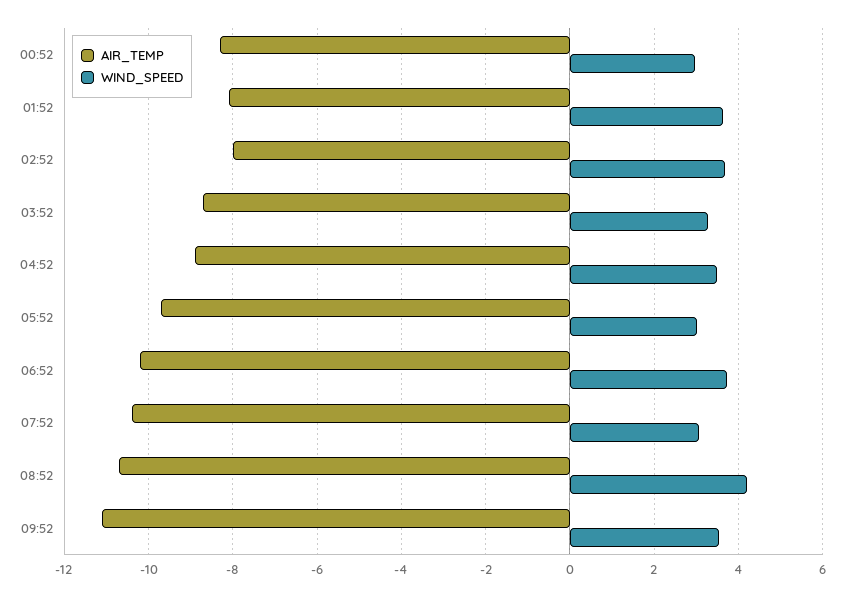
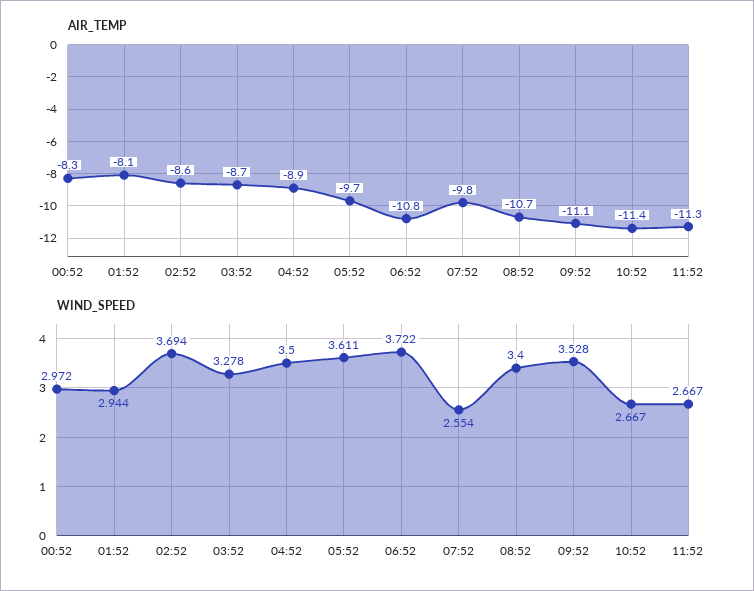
WIND_SPEED, 01:52: 3.6 -> 2.944
AIR_TEMP, 02:52: -8 -> -8.6
WIND_SPEED, 05:52: 3 -> 3.611
AIR_TEMP, 06:52: -10.2 -> -10.8
AIR_TEMP, 07:52: -10.4 -> -9.8
WIND_SPEED, 07:52: 3 -> 2.554
WIND_SPEED, 08:52: 4.2 -> 3.4
AIR_TEMP, 10:52: none -> -11.4
AIR_TEMP, 11:52: none -> -11.3
WIND_SPEED, 10:52: none -> 2.667
WIND_SPEED, 11:52: none -> 2.667

